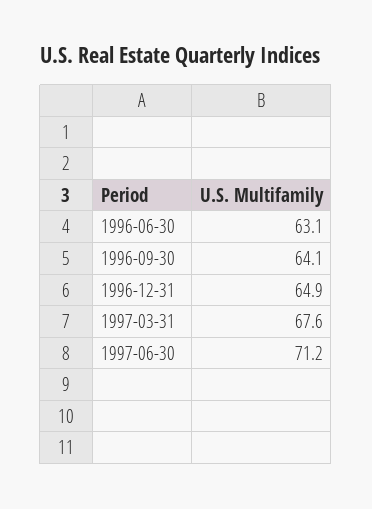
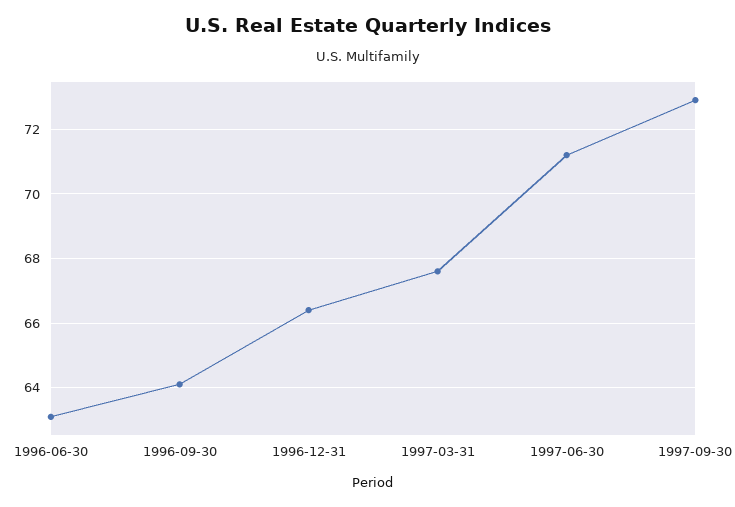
1996-12-31: 64.9 -> 66.5
1997-09-30: none -> 73

